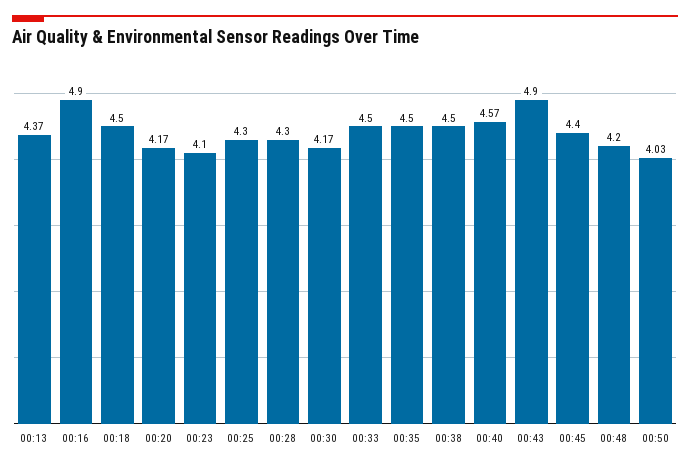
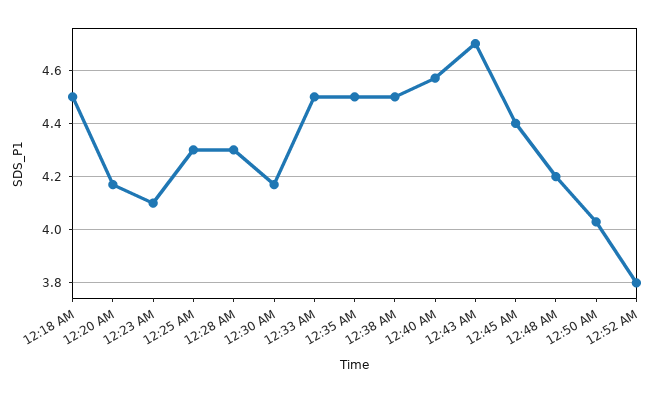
00:13: 4.37 -> none
00:16: 4.9 -> none
00:43: 4.9 -> 4.7
12:52 AM: none -> 3.8

